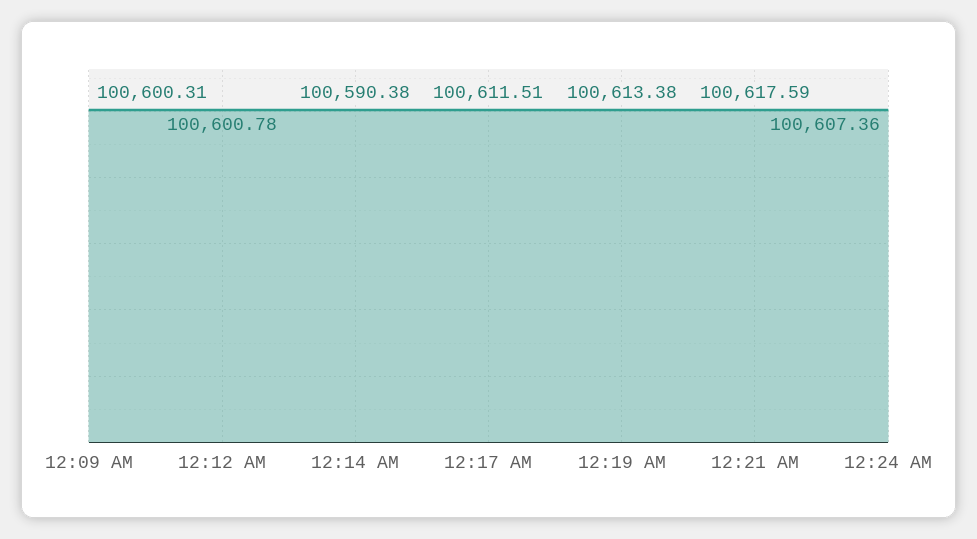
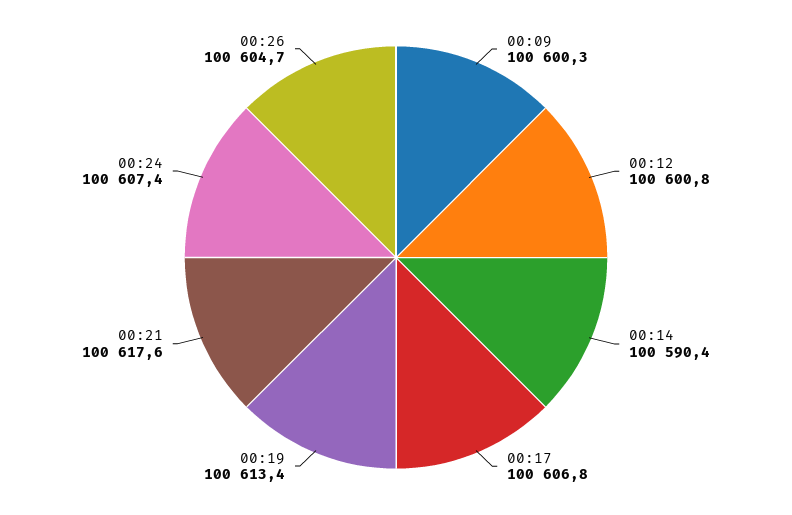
12:17 AM: 100611.51 -> 100606.8
00:26: none -> 100604.7

